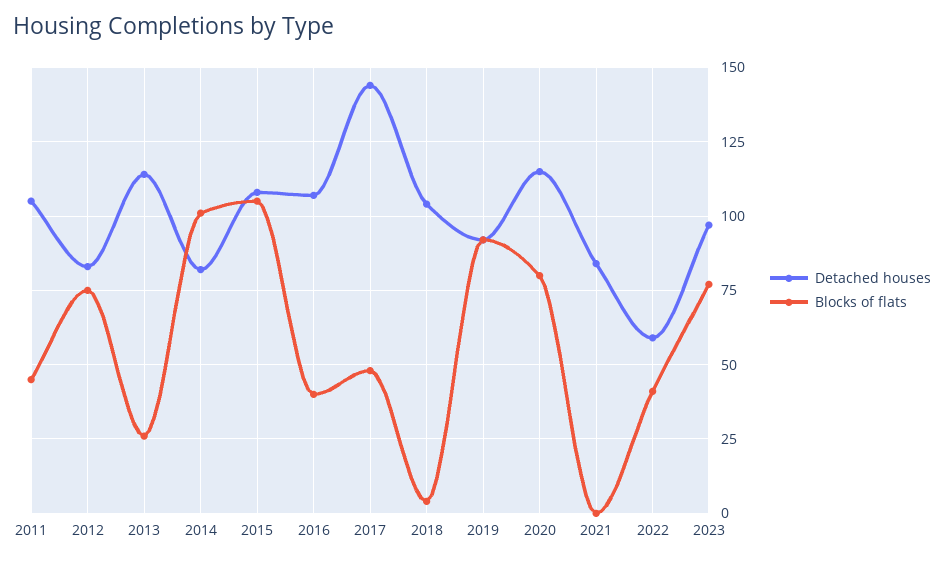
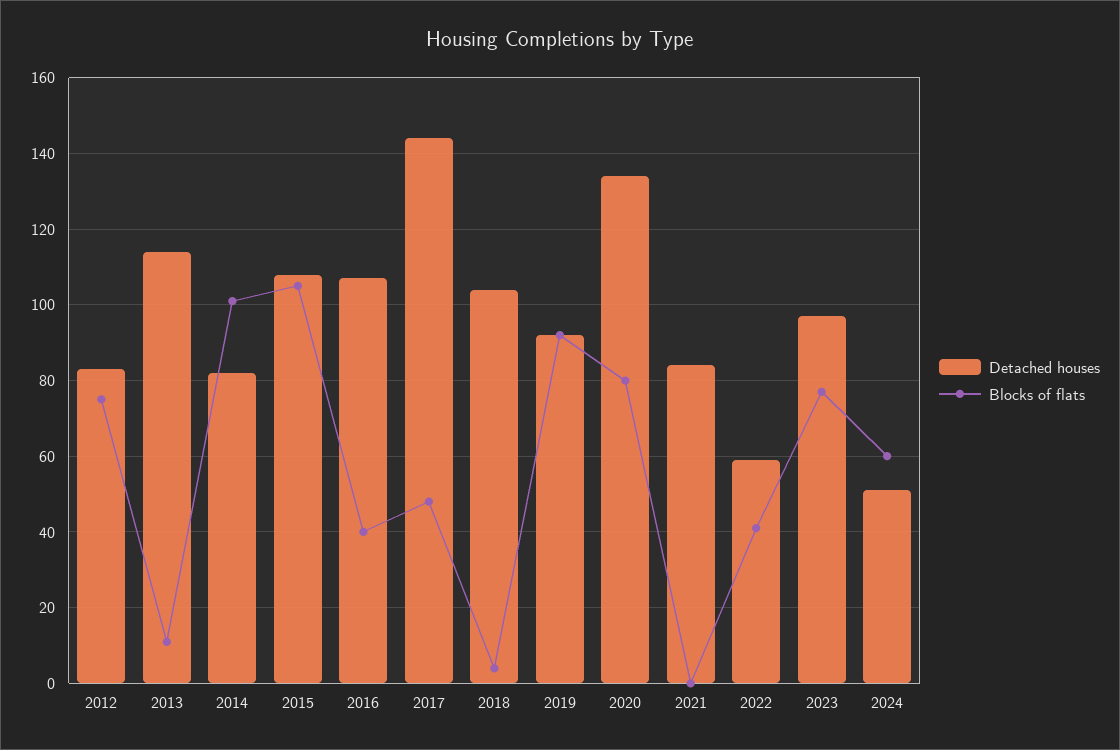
Detached houses, 2011: 105 -> none
Blocks of flats, 2011: 45 -> none
Blocks of flats, 2013: 25 -> 10
Detached houses, 2020: 115 -> 135
Detached houses, 2024: none -> 50
Blocks of flats, 2024: none -> 60

